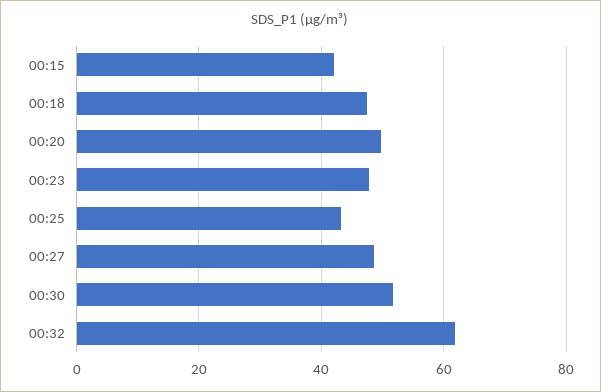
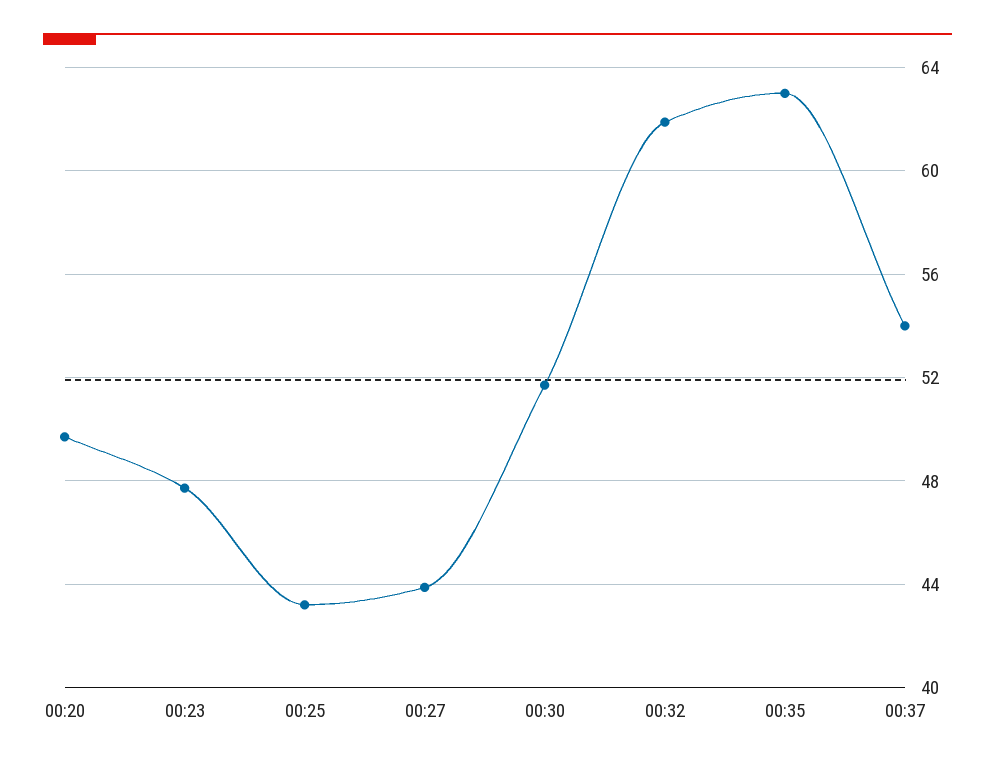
00:15: 42 -> none
00:18: 48 -> none
00:27: 48 -> 44
00:35: none -> 63
00:37: none -> 54

